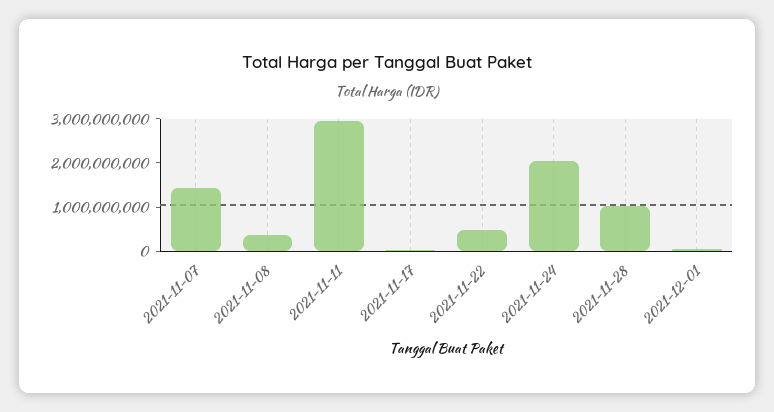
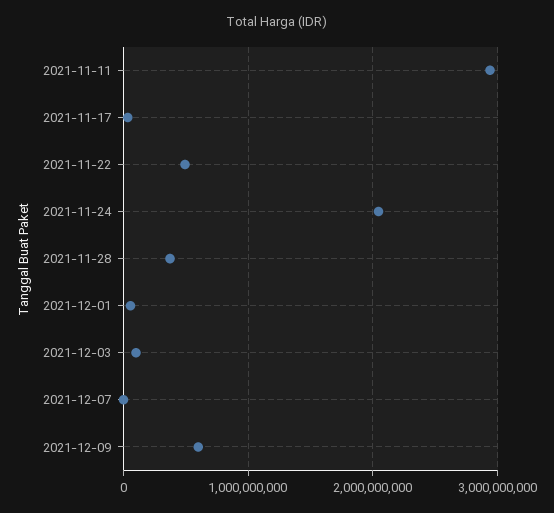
2021-11-07: 1400000000 -> none
2021-11-08: 400000000 -> none
2021-11-28: 1000000000 -> 400000000
2021-12-03: none -> 100000000
2021-12-07: none -> 0
2021-12-09: none -> 600000000

